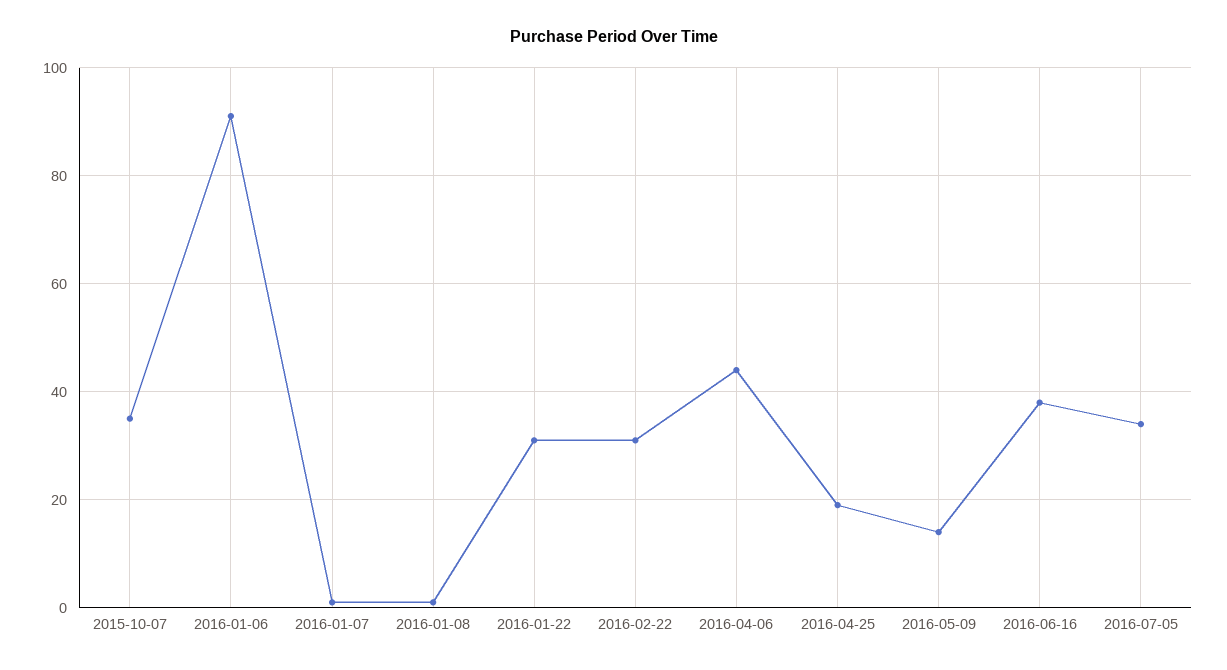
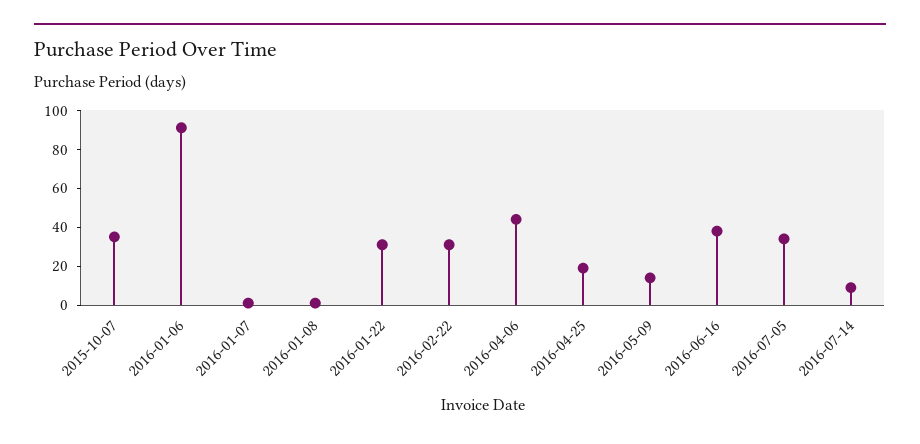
2016-07-14: none -> 10

